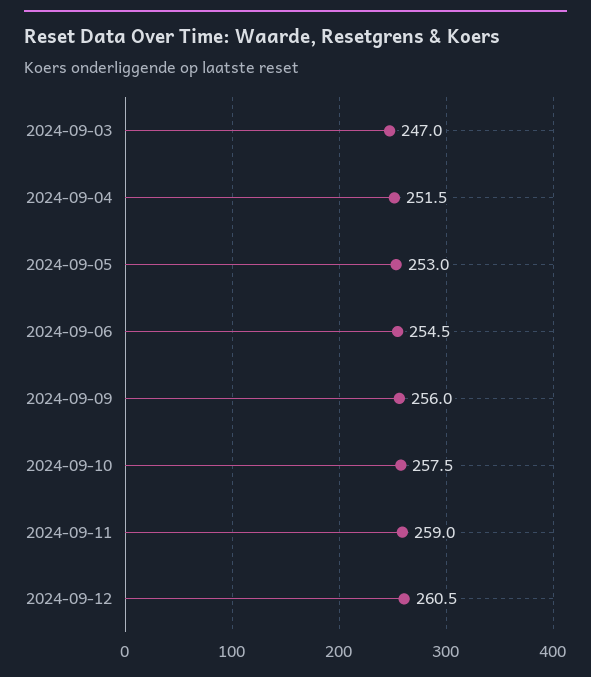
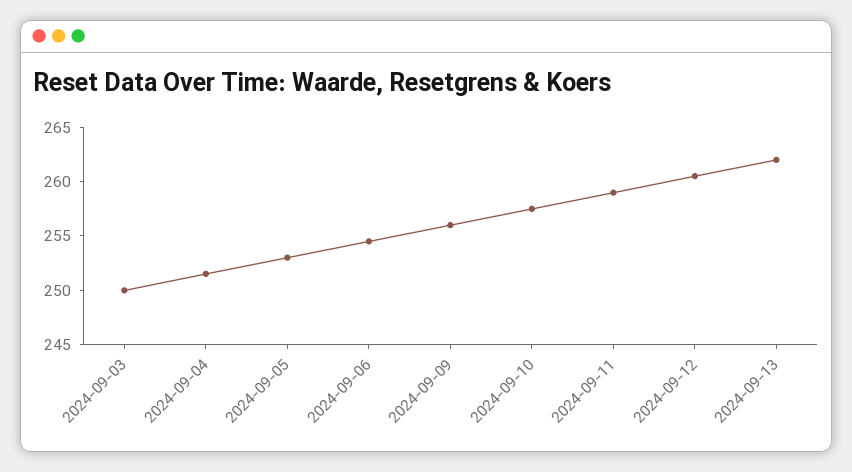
2024-09-03: 247 -> 250
2024-09-13: none -> 262

